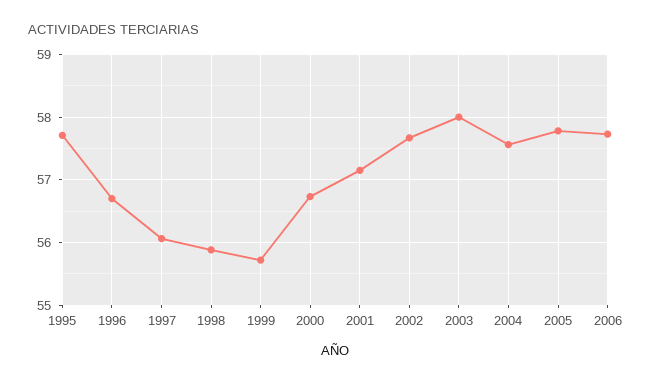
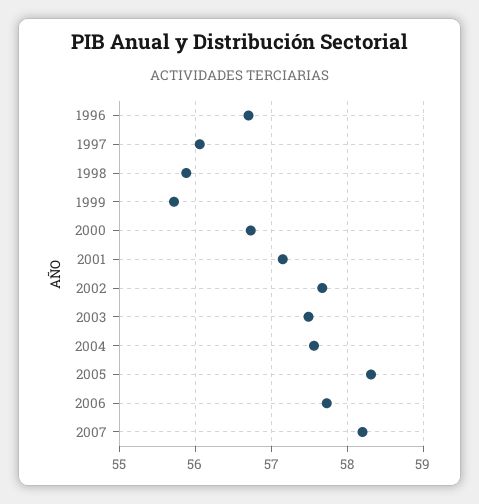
1995: 57.7 -> none
2003: 58 -> 57.5
2005: 57.8 -> 58.3
2007: none -> 58.2

